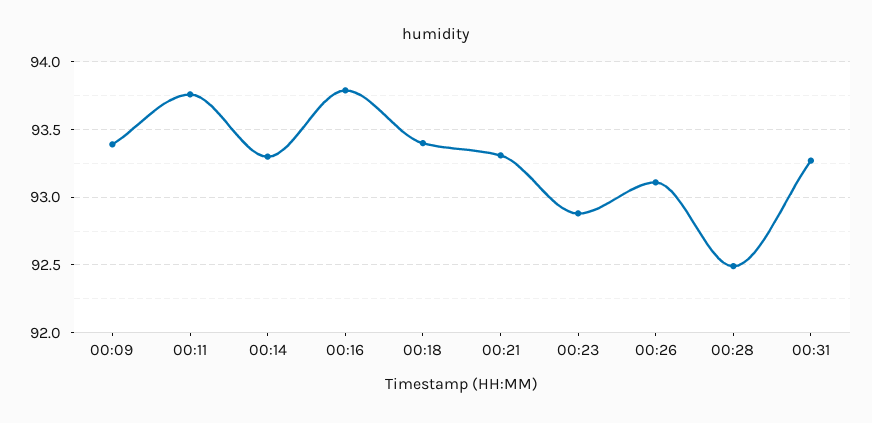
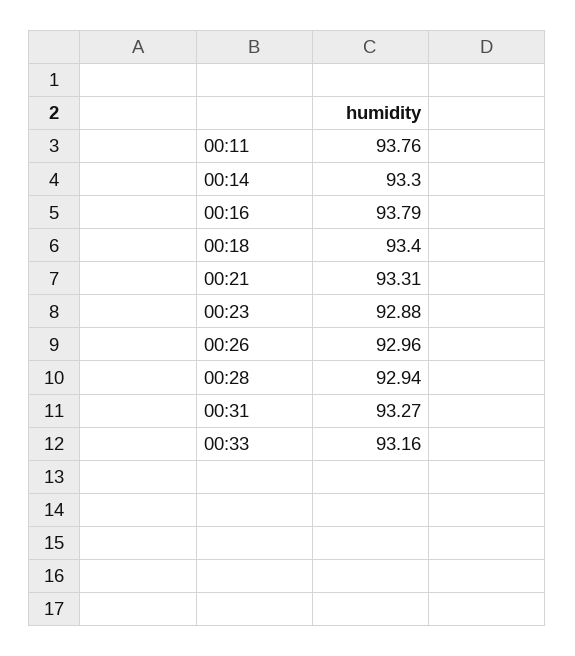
00:09: 93.4 -> none
00:26: 93.1 -> 92.96
00:28: 92.5 -> 92.94
00:33: none -> 93.16

